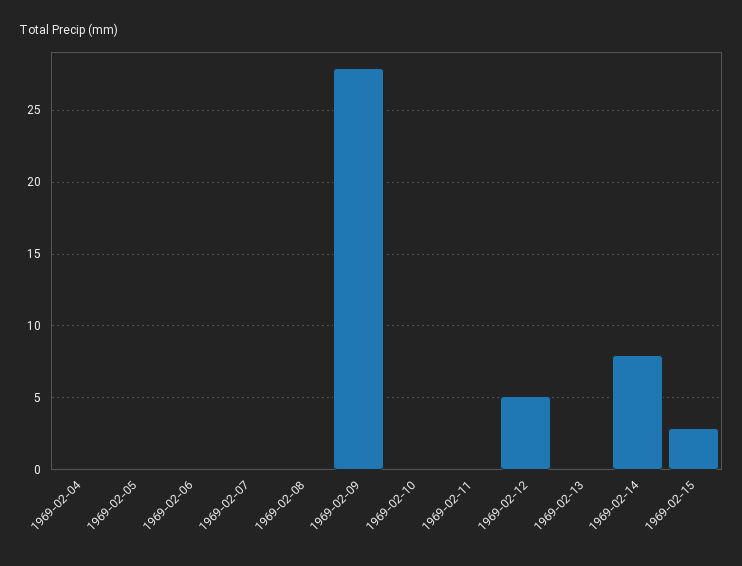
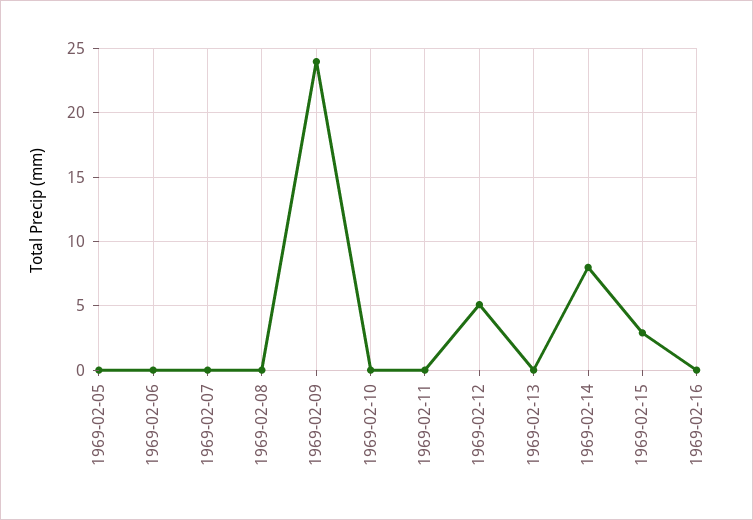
1969-02-04: 0 -> none
1969-02-09: 28 -> 24
1969-02-16: none -> 0

